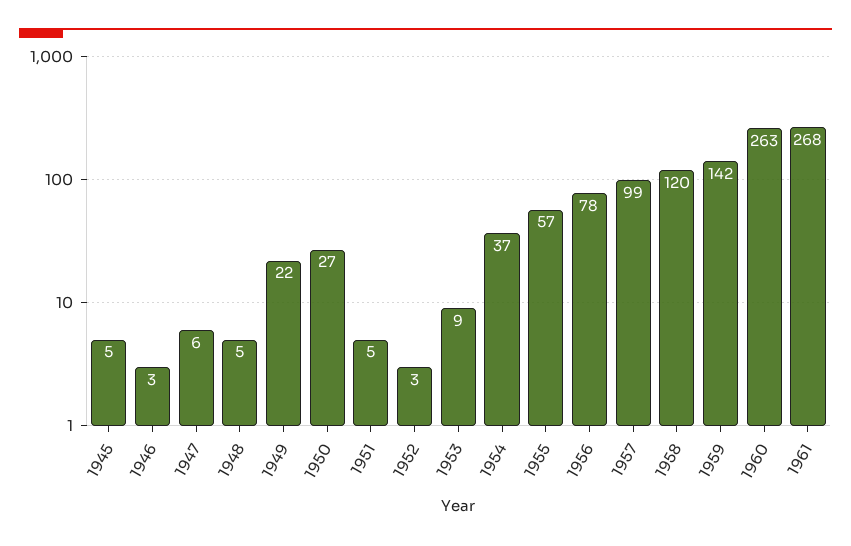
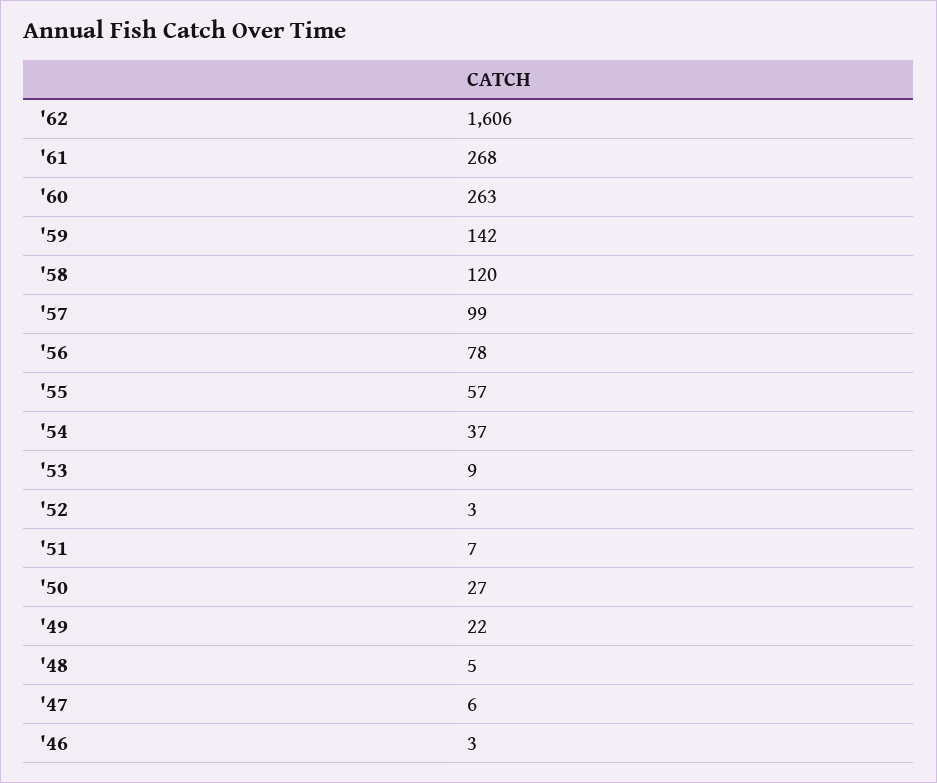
1945: 5 -> none
1951: 5 -> 7
'62: none -> 1606

